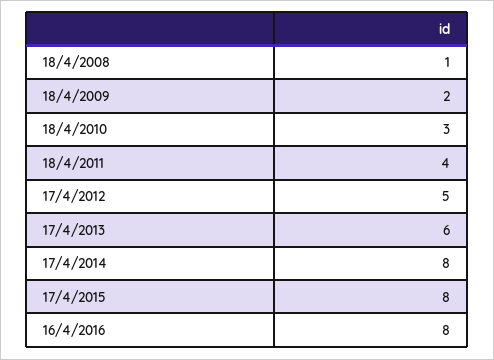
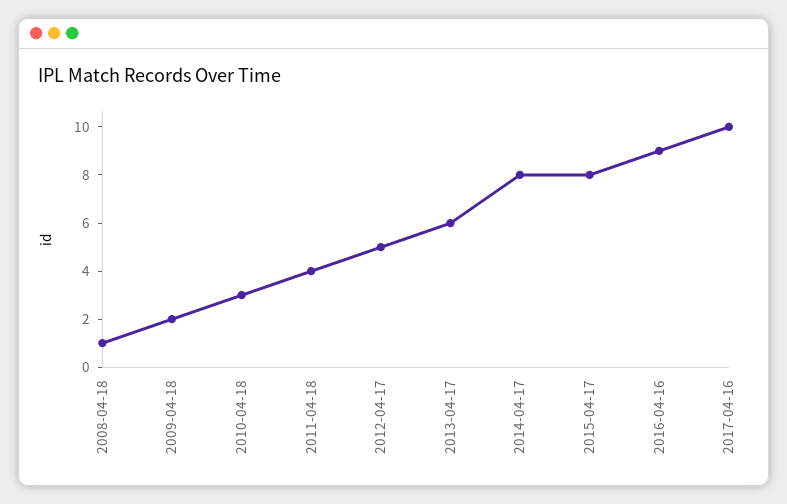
16/4/2016: 8 -> 9
2017-04-16: none -> 10

